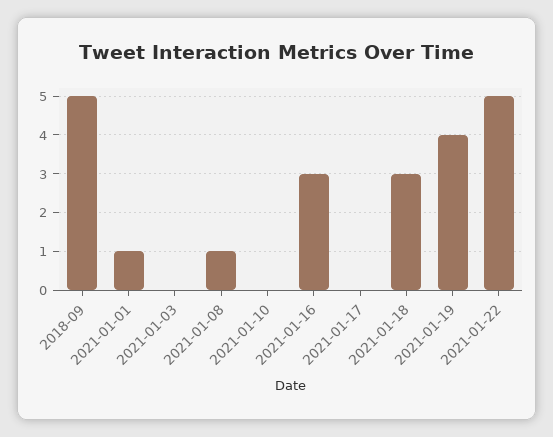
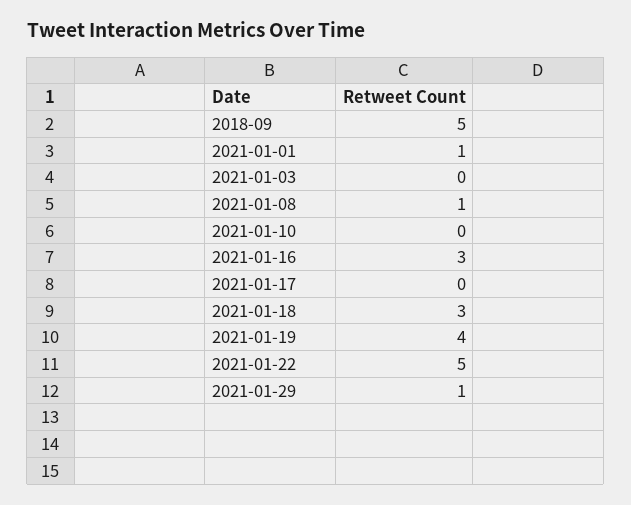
2021-01-29: none -> 1

